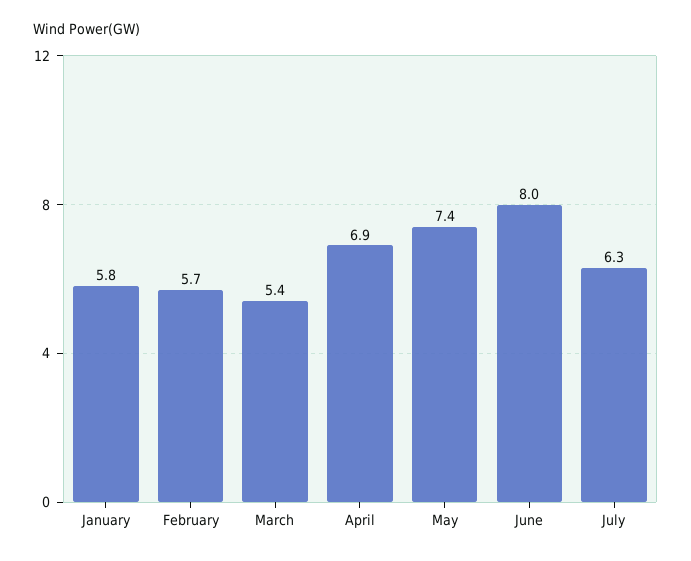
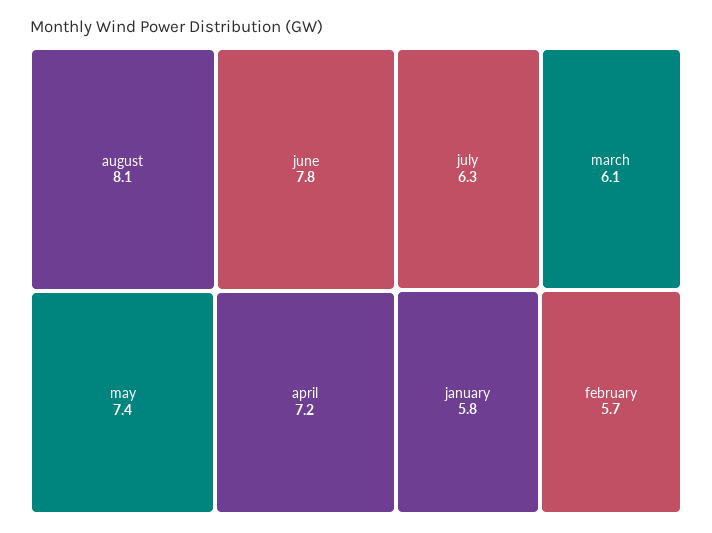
March: 5.4 -> 6.1
April: 6.9 -> 7.2
June: 8 -> 7.8
august: none -> 8.1

